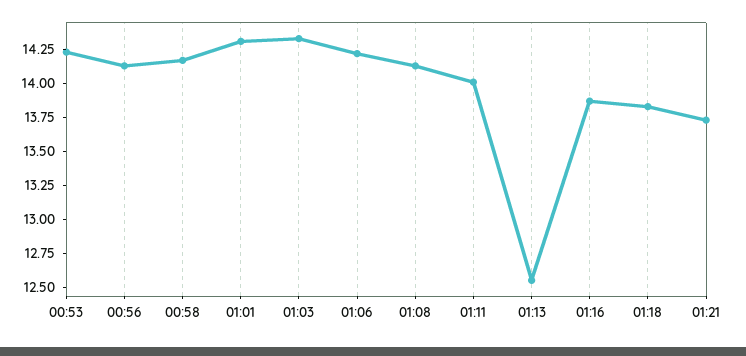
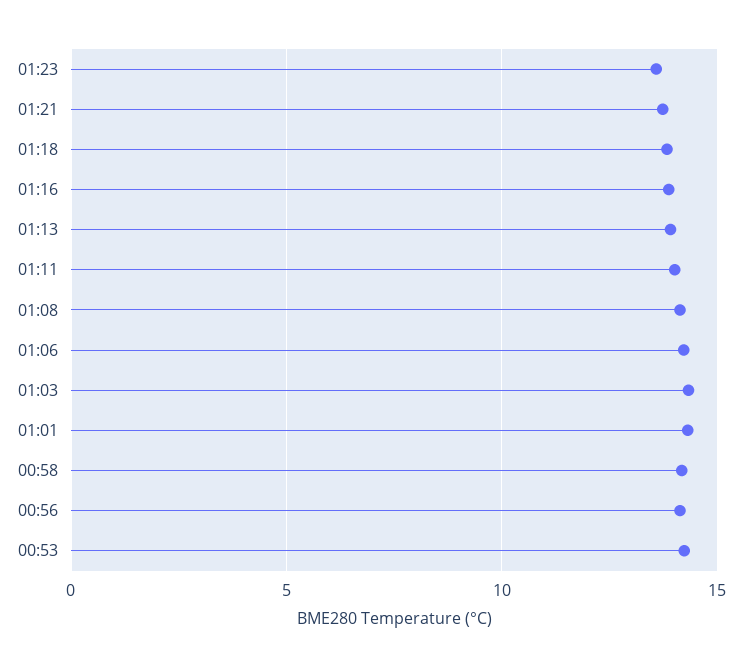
01:13: 12.5 -> 14
01:23: none -> 13.5

